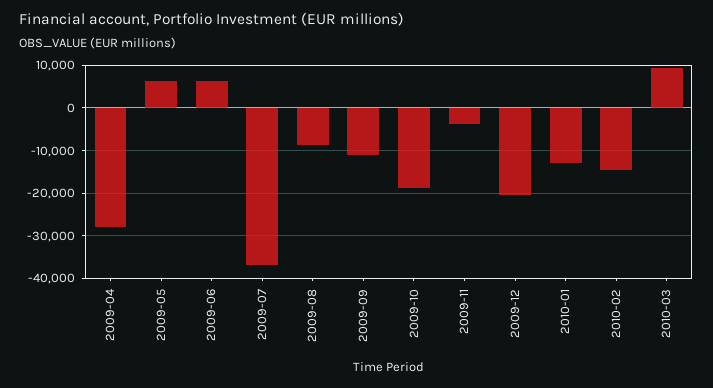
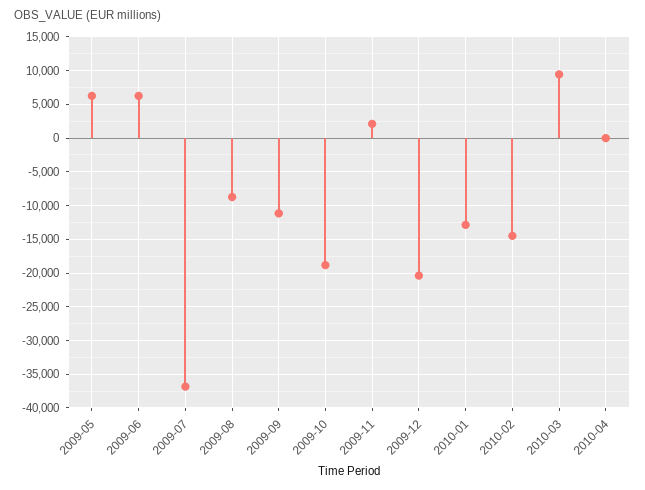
2009-04: -28000 -> none
2009-11: -4000 -> 2000
2010-04: none -> 0

